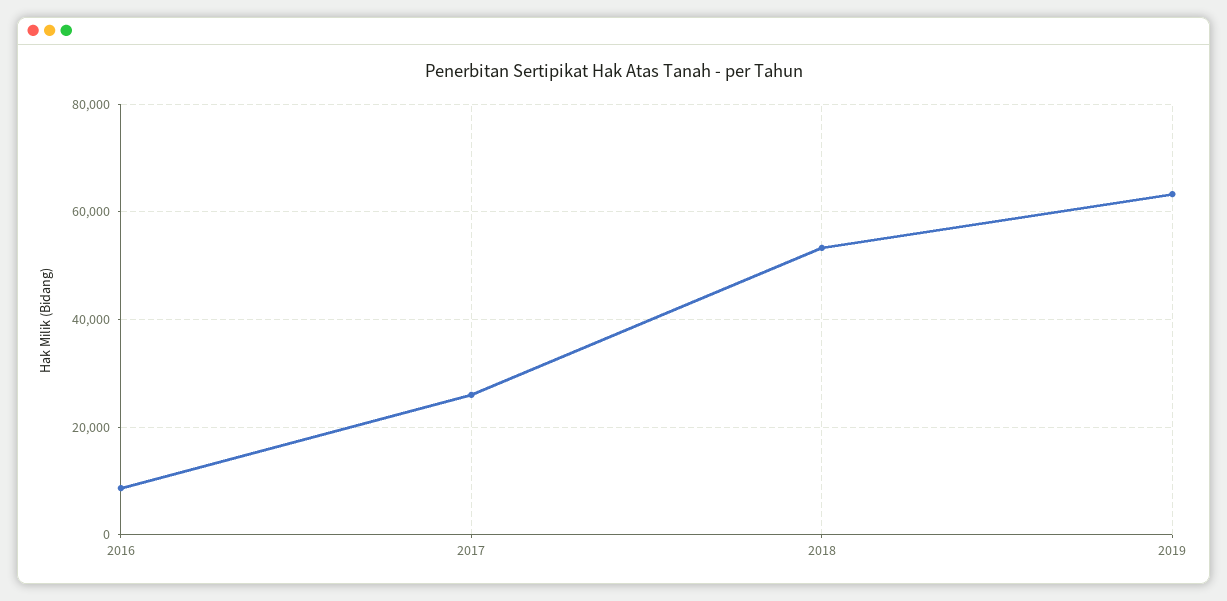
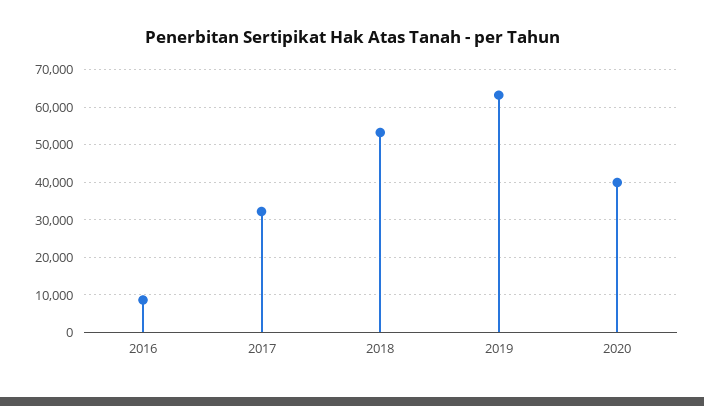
2017: 26000 -> 32000
2020: none -> 40000

